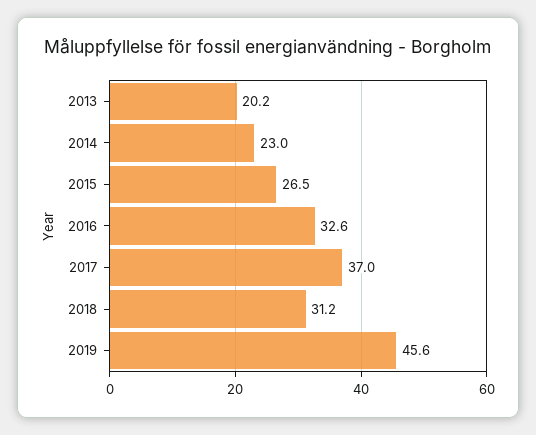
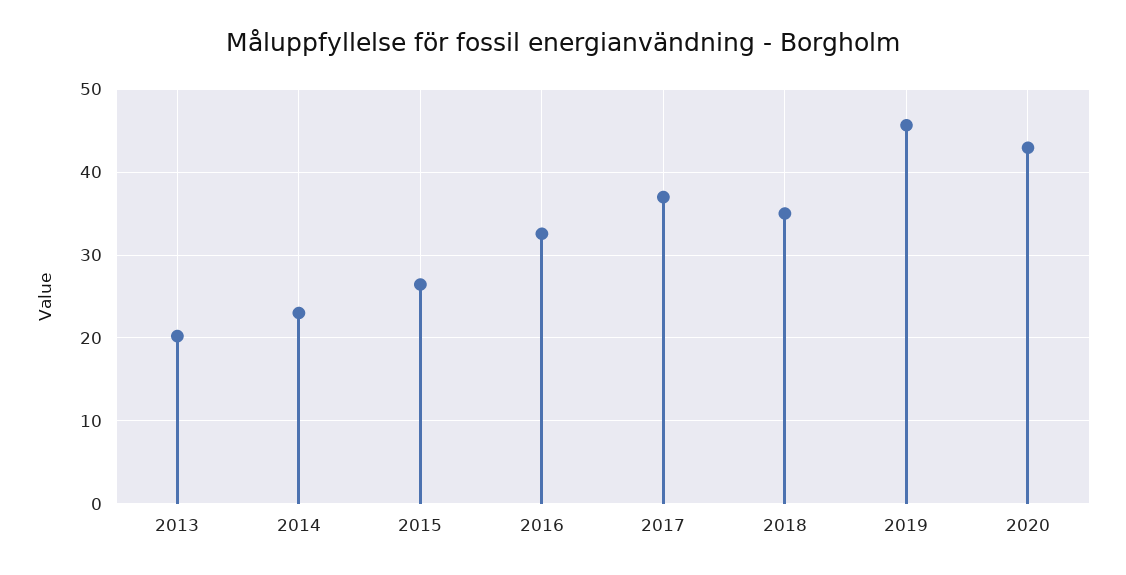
2018: 31.2 -> 35
2020: none -> 43

